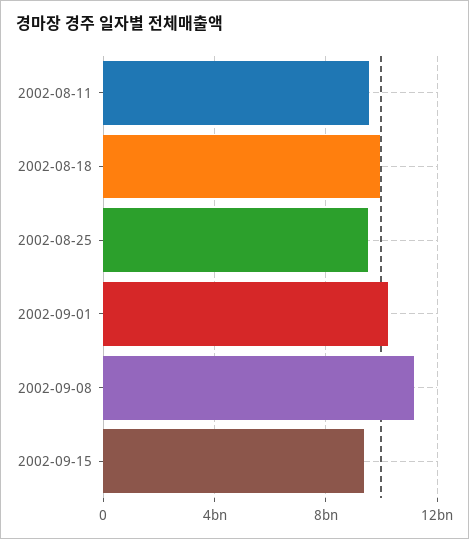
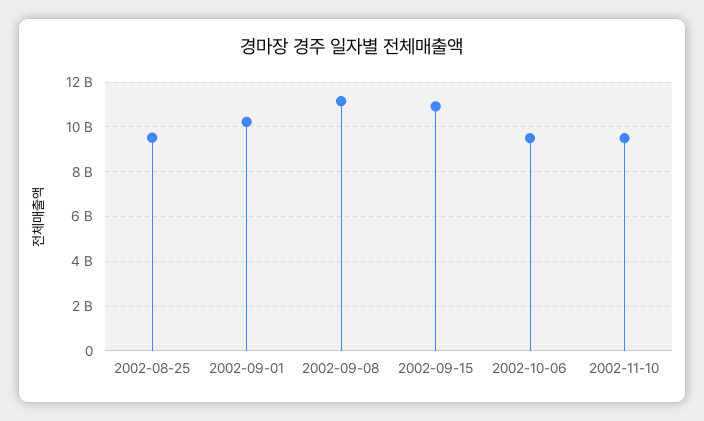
2002-08-11: 9500000000 -> none
2002-08-18: 10000000000 -> none
2002-09-15: 9500000000 -> 11000000000
2002-10-06: none -> 9500000000
2002-11-10: none -> 9500000000

